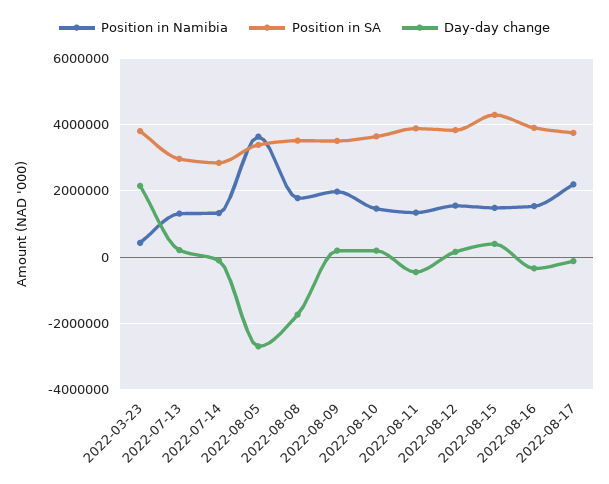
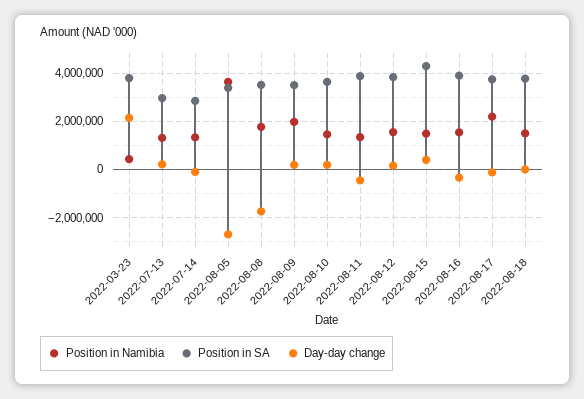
Position in Namibia, 2022-08-18: none -> 1500000
Position in SA, 2022-08-18: none -> 3750000
Day-day change, 2022-08-18: none -> 0

